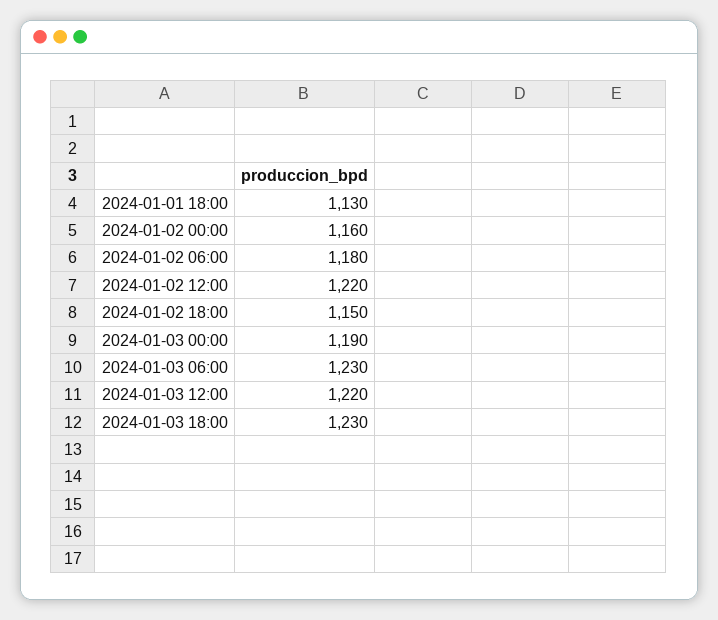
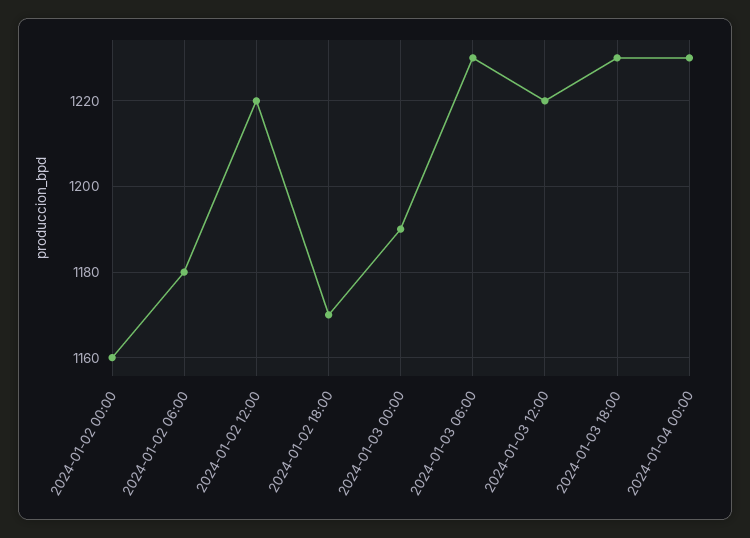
2024-01-01 18:00: 1130 -> none
2024-01-02 18:00: 1150 -> 1170
2024-01-04 00:00: none -> 1230

